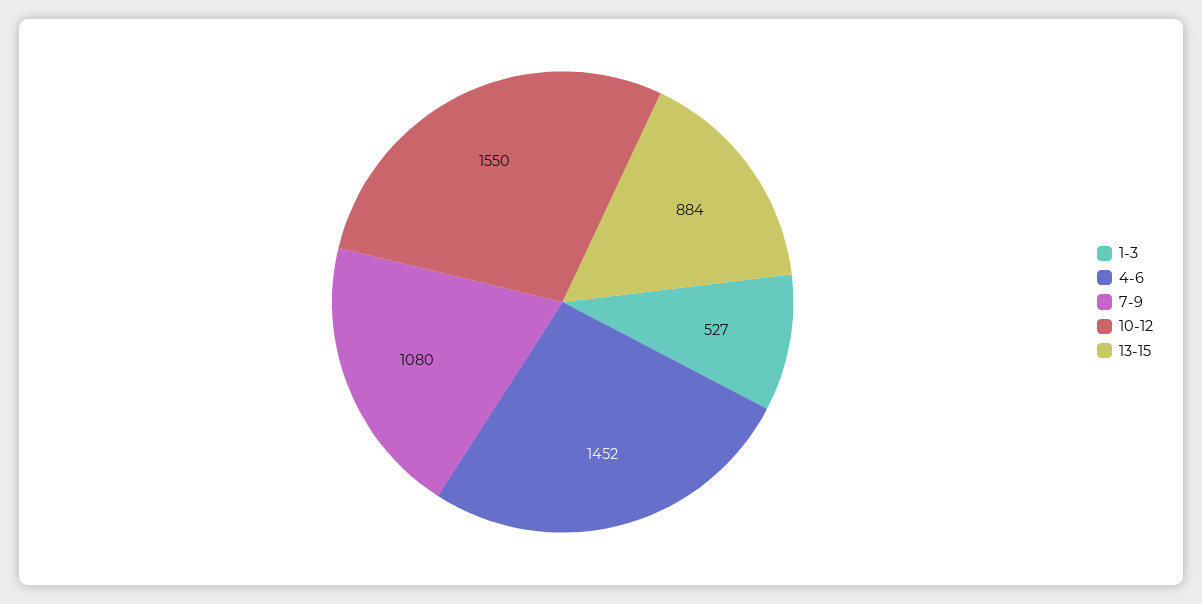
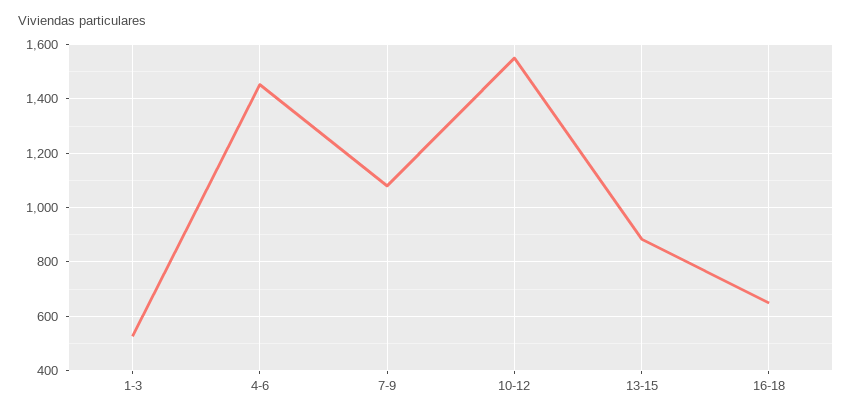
16-18: none -> 650

